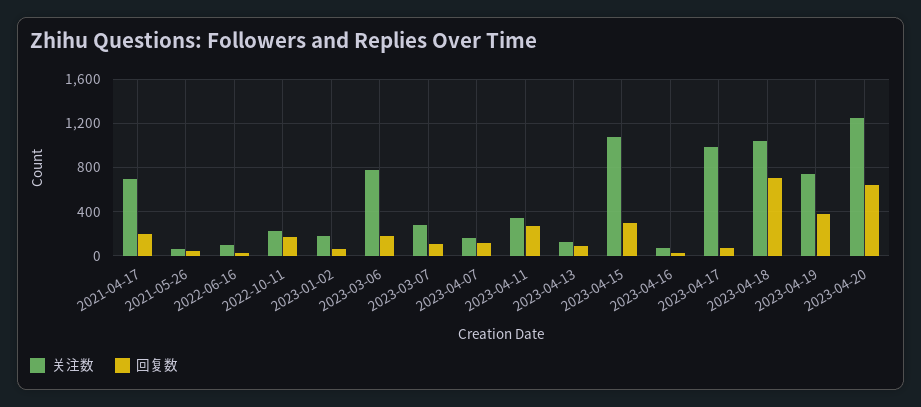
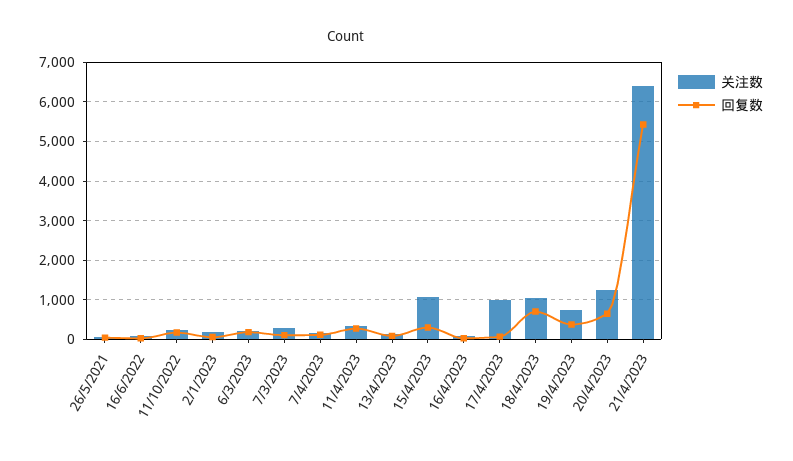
关注数, 2021-04-17: 700 -> none
回复数, 2021-04-17: 200 -> none
关注数, 2023-03-06: 800 -> 200
关注数, 21/4/2023: none -> 6400
回复数, 21/4/2023: none -> 5400

